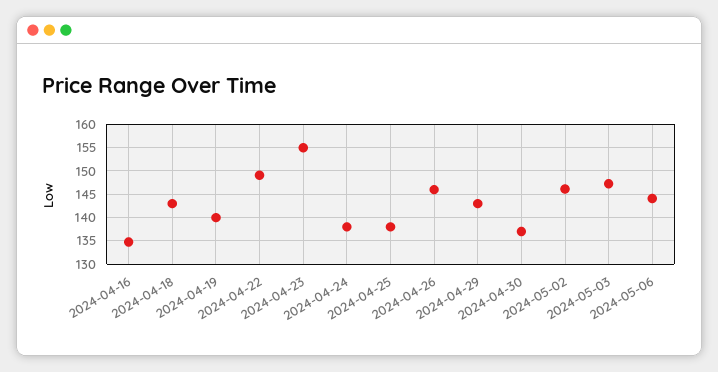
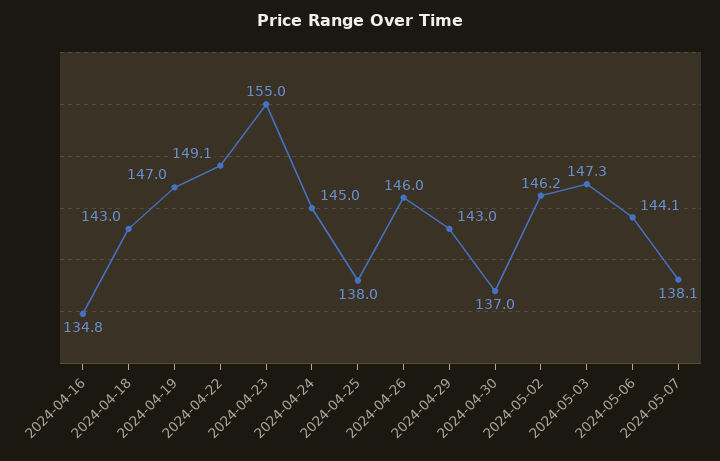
2024-04-19: 140 -> 147
2024-04-24: 137.5 -> 145
2024-05-07: none -> 138.1

